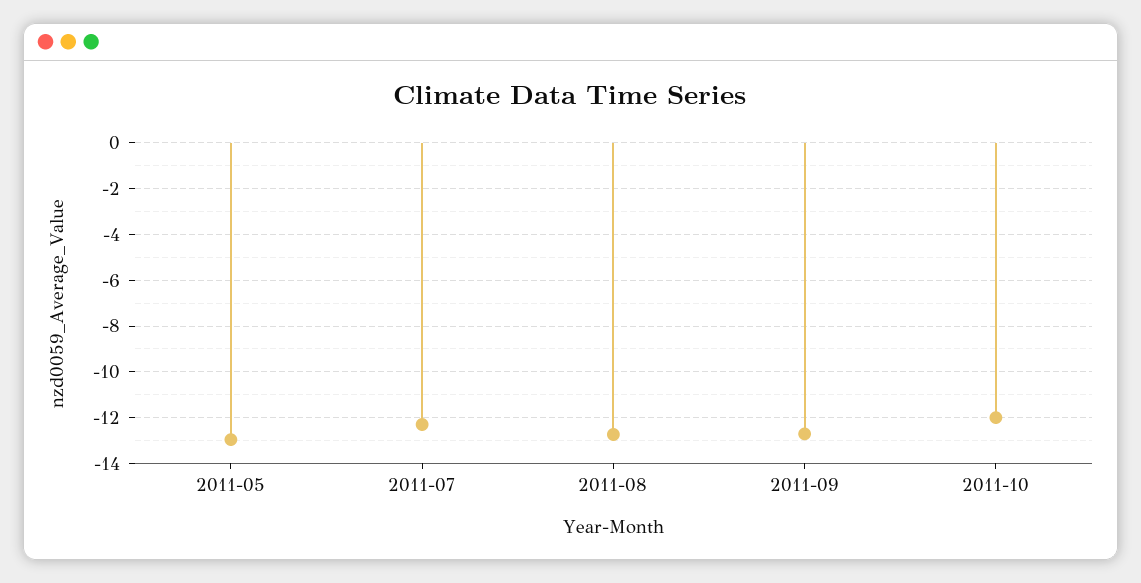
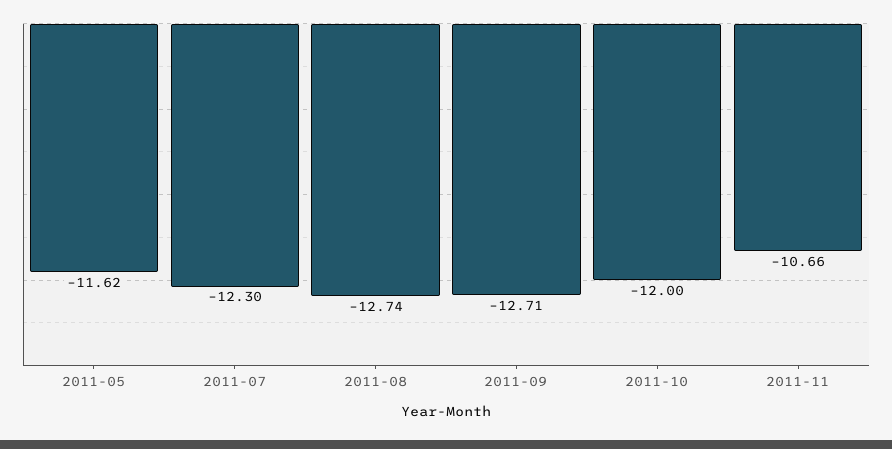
2011-05: -13 -> -11.62
2011-11: none -> -10.66

